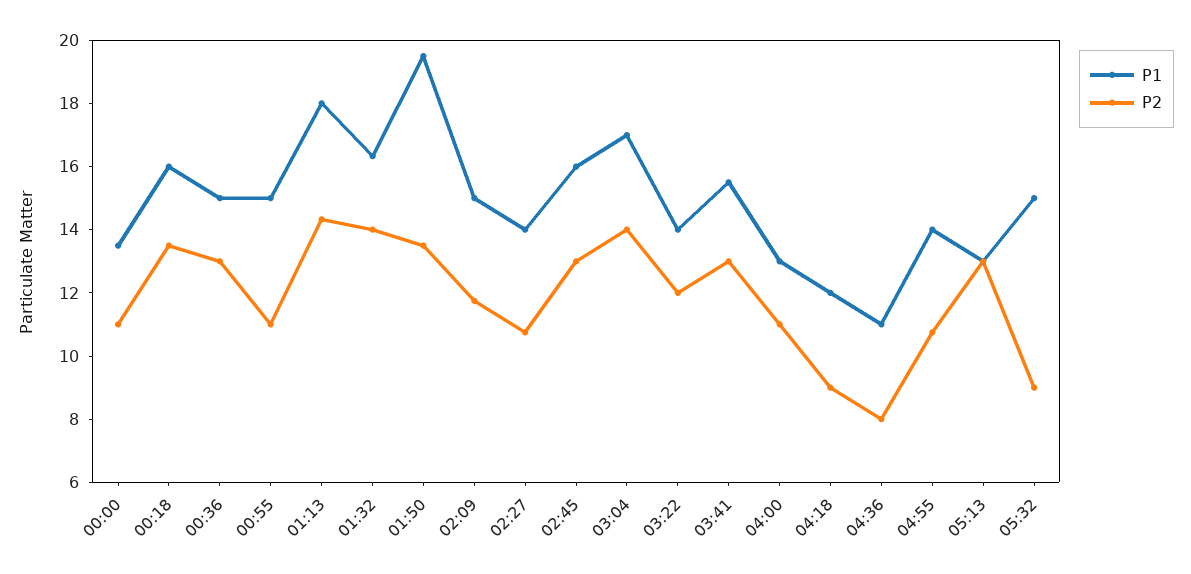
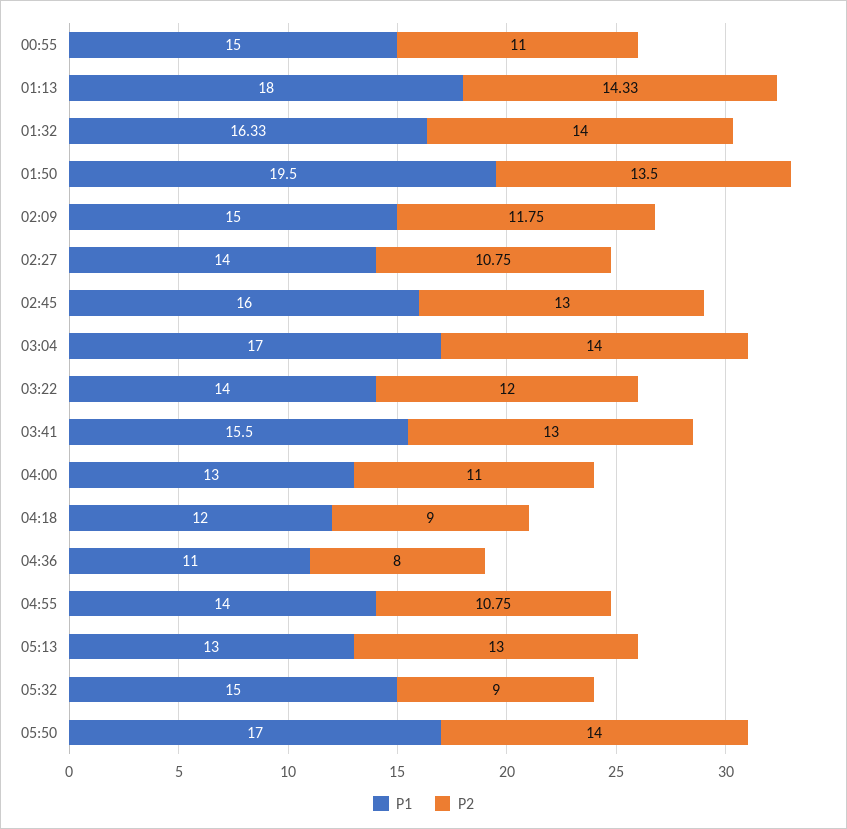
P1, 00:00: 13.5 -> none
P2, 00:00: 11 -> none
P1, 00:18: 16 -> none
P2, 00:18: 13.5 -> none
P1, 00:36: 15 -> none
P2, 00:36: 13 -> none
P1, 05:50: none -> 17
P2, 05:50: none -> 14

